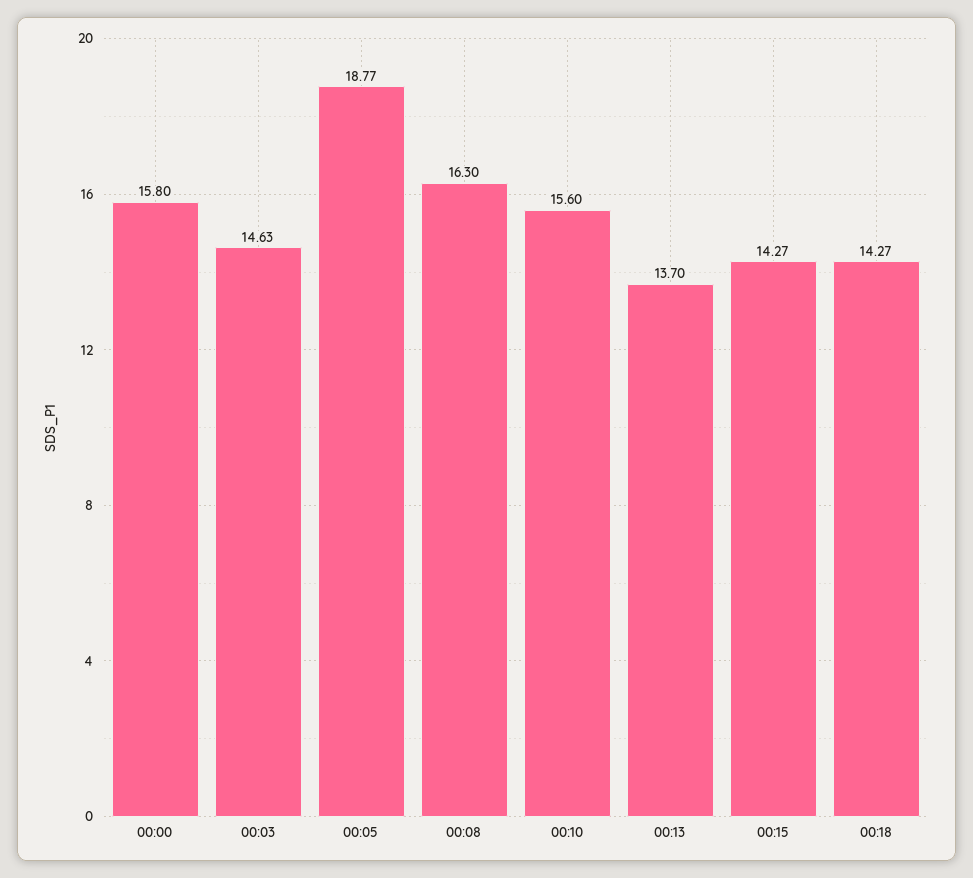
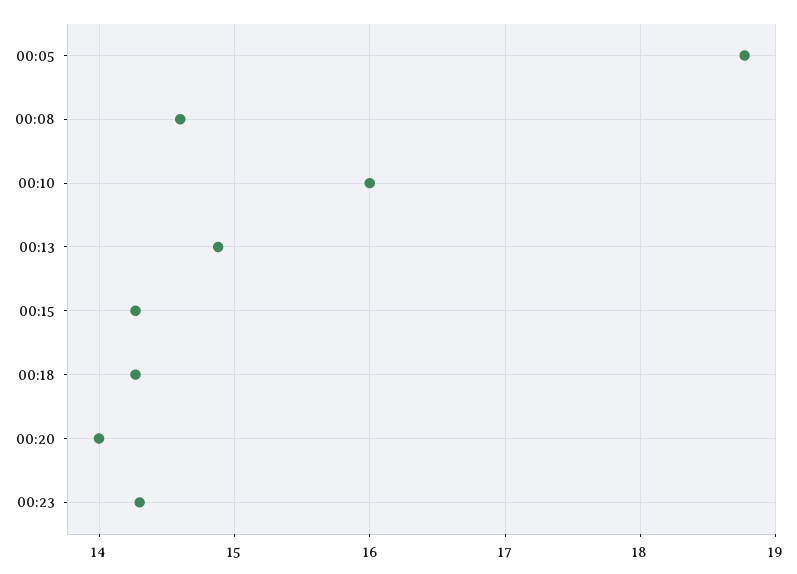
00:00: 15.8 -> none
00:03: 14.63 -> none
00:08: 16.3 -> 14.6
00:10: 15.6 -> 16
00:13: 13.7 -> 14.9
00:20: none -> 14
00:23: none -> 14.3

